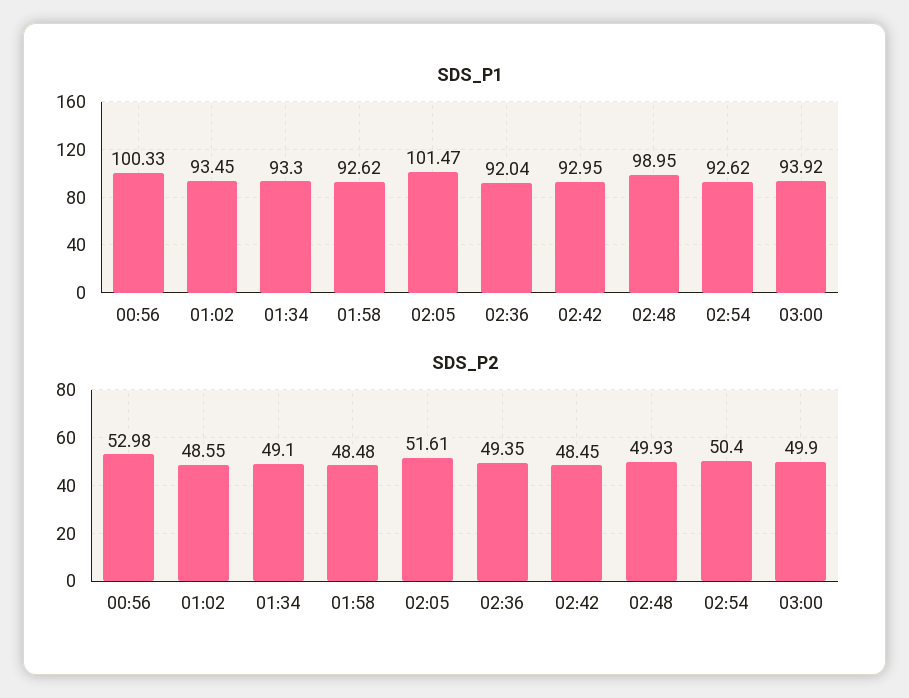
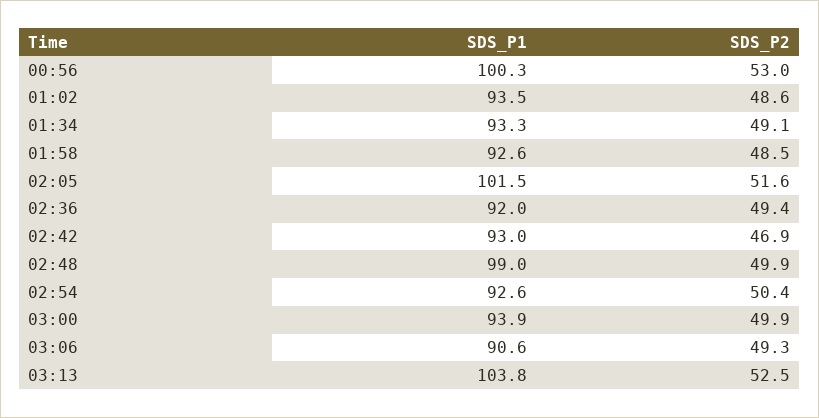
SDS_P2, 02:42: 48.45 -> 46.9
SDS_P1, 03:06: none -> 90.6
SDS_P2, 03:06: none -> 49.3
SDS_P1, 03:13: none -> 103.8
SDS_P2, 03:13: none -> 52.5

